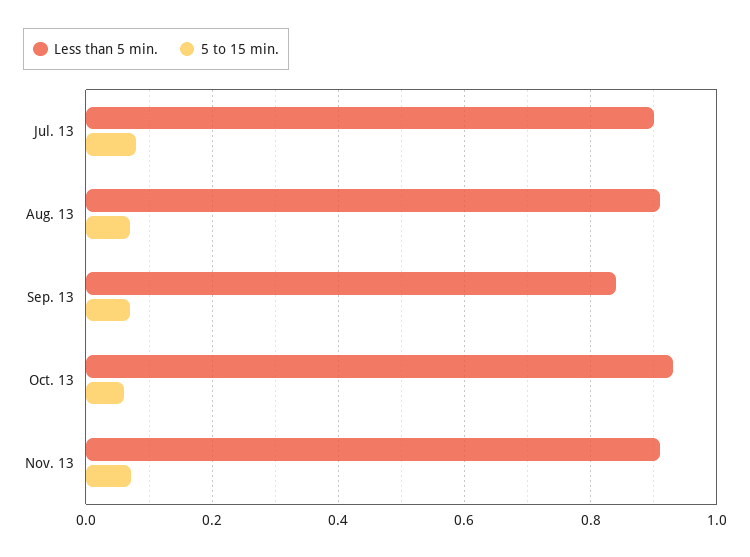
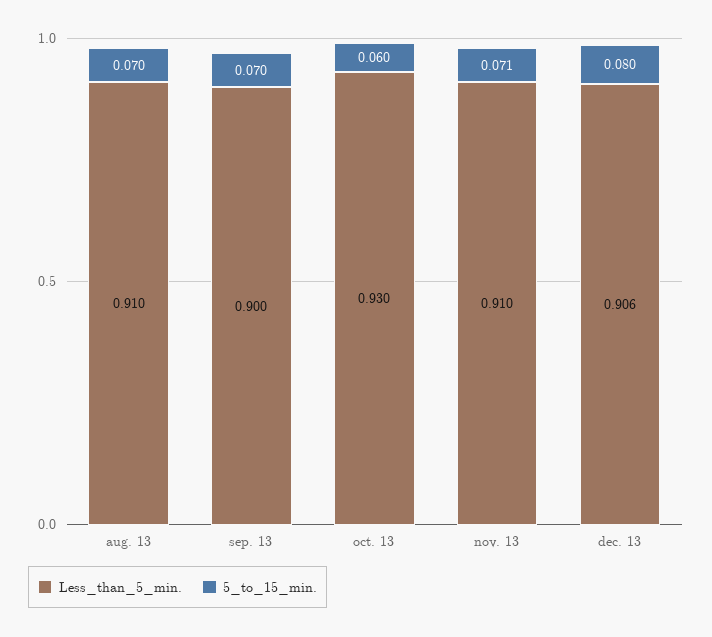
Less than 5 min., Jul. 13: 0.9 -> none
5 to 15 min., Jul. 13: 0.08 -> none
Less than 5 min., Sep. 13: 0.84 -> 0.9
Less than 5 min., dec. 13: none -> 0.906
5 to 15 min., dec. 13: none -> 0.08

